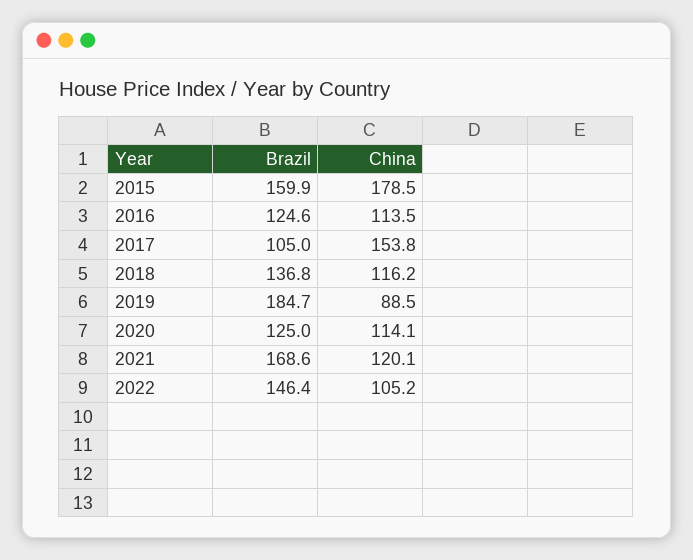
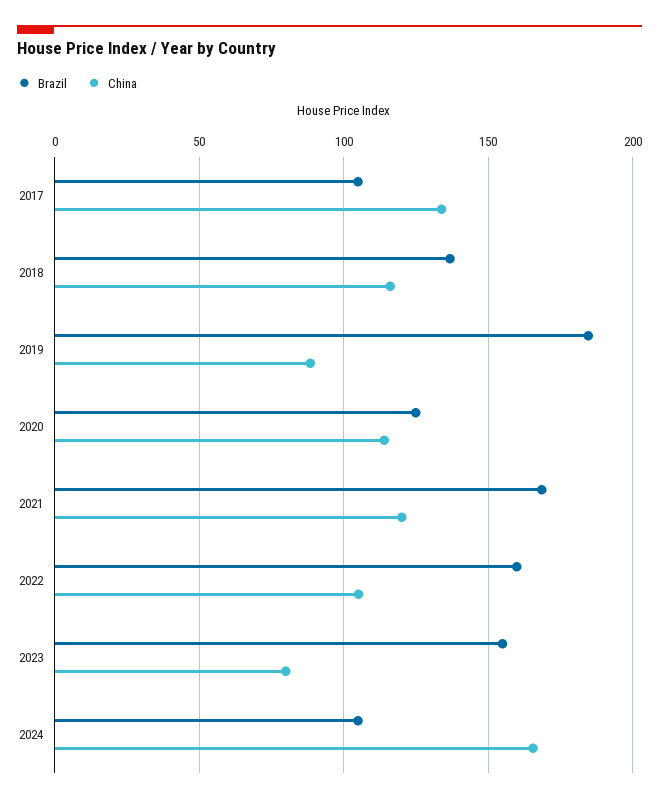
Brazil, 2015: 159.9 -> none
China, 2015: 178.5 -> none
Brazil, 2016: 124.6 -> none
China, 2016: 113.5 -> none
China, 2017: 153.8 -> 135
Brazil, 2022: 146.4 -> 160
Brazil, 2023: none -> 155
China, 2023: none -> 80
Brazil, 2024: none -> 105
China, 2024: none -> 165

